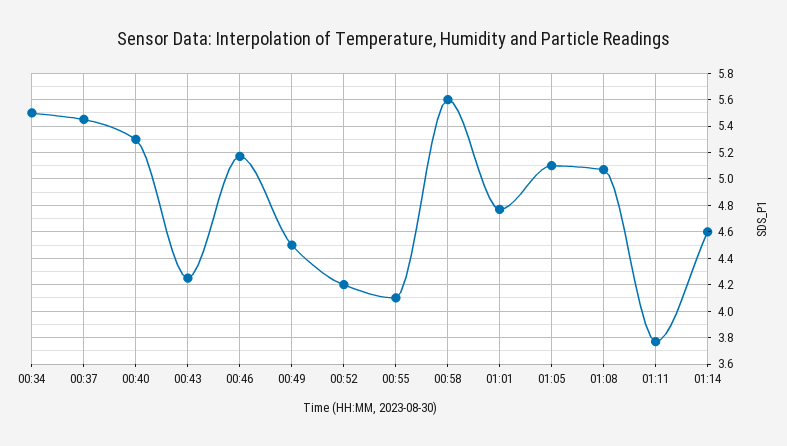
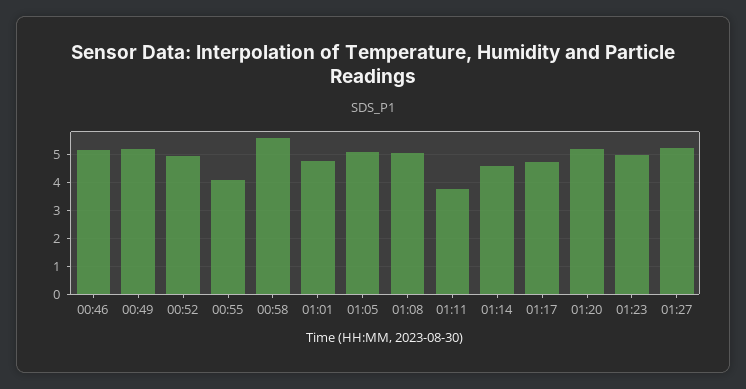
00:34: 5.5 -> none
00:37: 5.45 -> none
00:40: 5.3 -> none
00:43: 4.25 -> none
00:49: 4.5 -> 5.25
00:52: 4.2 -> 5
01:17: none -> 4.75
01:20: none -> 5.25
01:23: none -> 5
01:27: none -> 5.25

